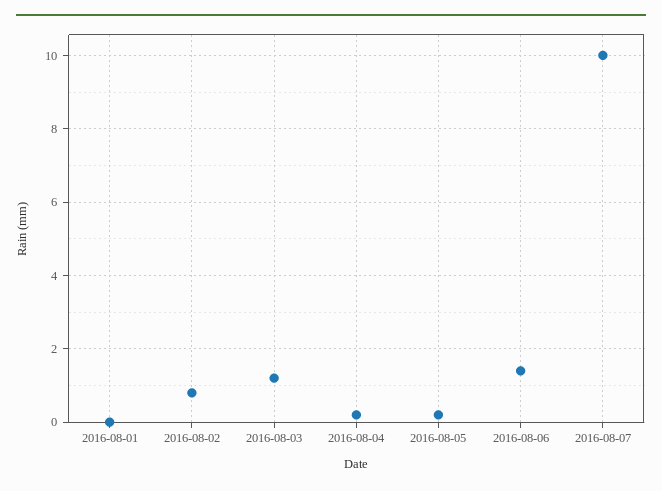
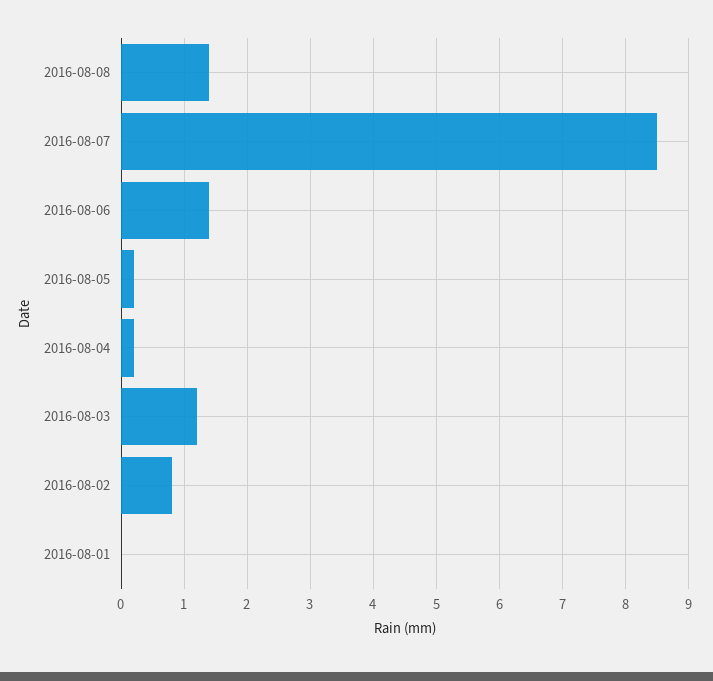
2016-08-07: 10 -> 8.5
2016-08-08: none -> 1.4

